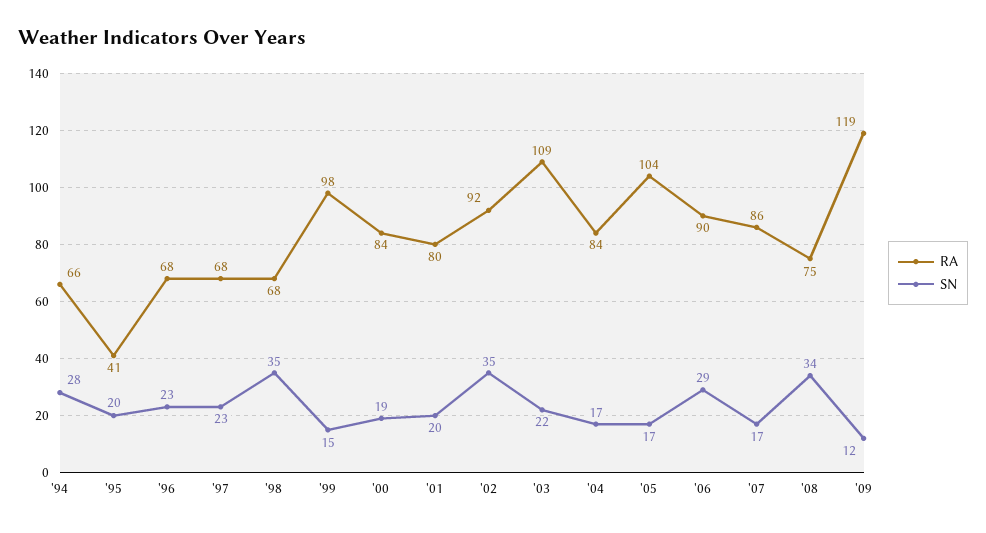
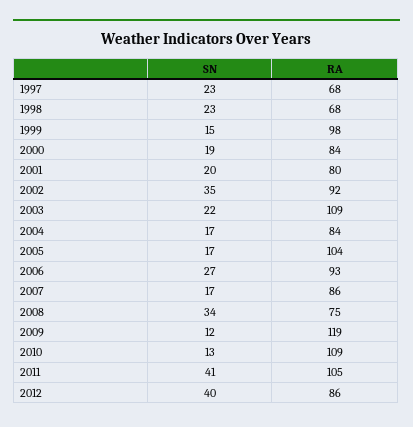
RA, '94: 66 -> none
SN, '94: 28 -> none
RA, '95: 41 -> none
SN, '95: 20 -> none
RA, '96: 68 -> none
SN, '96: 23 -> none
SN, '98: 35 -> 23
RA, '06: 90 -> 93
SN, '06: 29 -> 27
SN, 2010: none -> 13
RA, 2010: none -> 109
SN, 2011: none -> 41
RA, 2011: none -> 105
SN, 2012: none -> 40
RA, 2012: none -> 86

